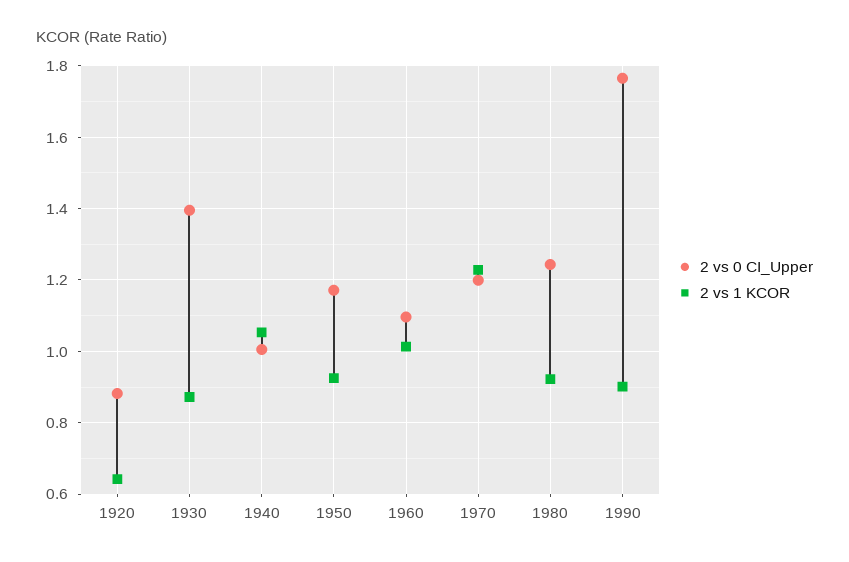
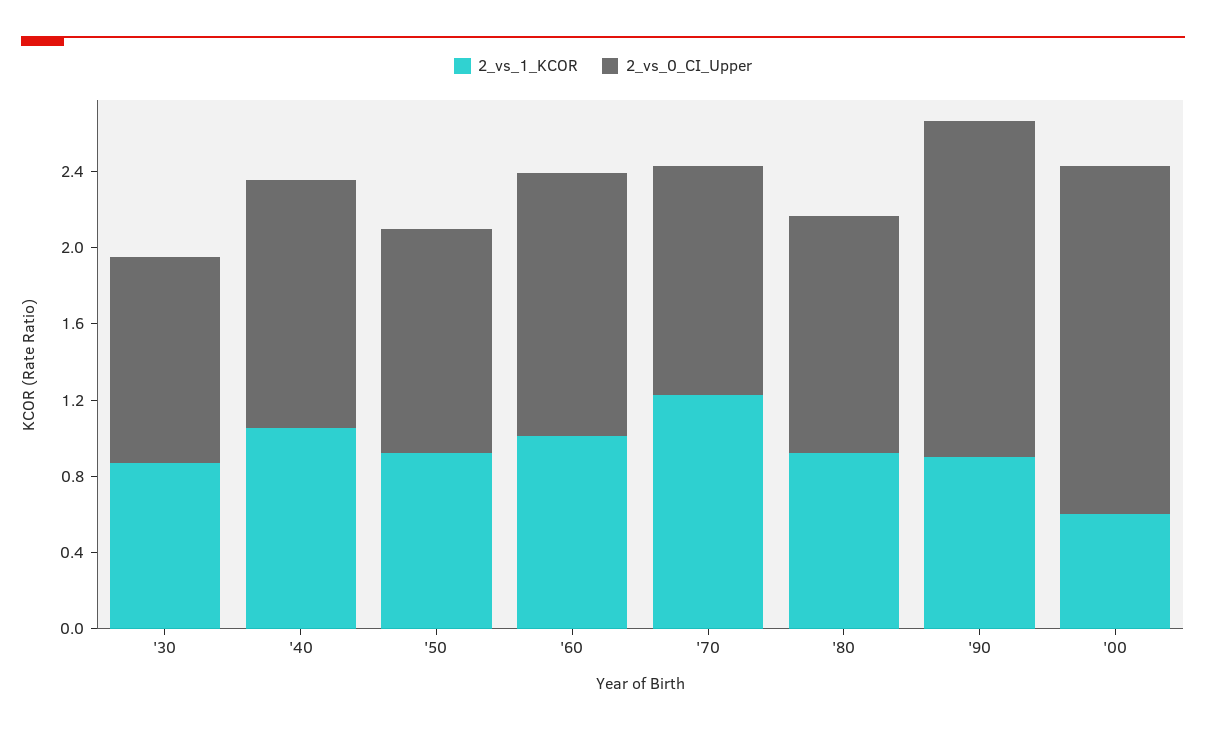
2 vs 0 CI_Upper, 1920: 0.88 -> none
2 vs 1 KCOR, 1920: 0.64 -> none
2 vs 0 CI_Upper, 1930: 1.4 -> 1.1
2 vs 0 CI_Upper, 1940: 1 -> 1.3
2 vs 0 CI_Upper, 1960: 1.1 -> 1.4
2 vs 1 KCOR, '00: none -> 0.6
2 vs 0 CI_Upper, '00: none -> 1.8

